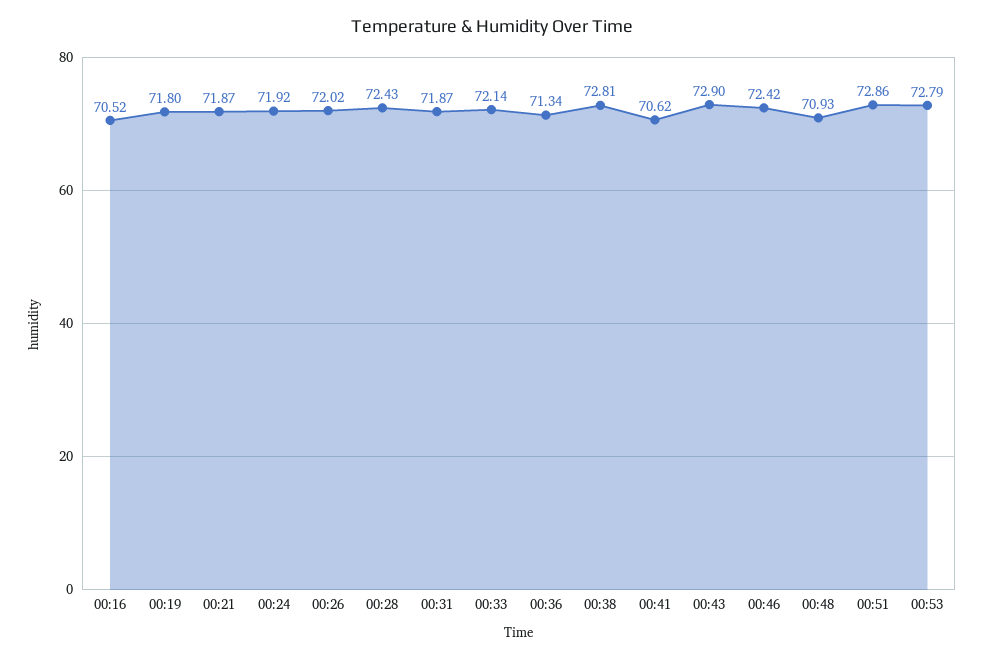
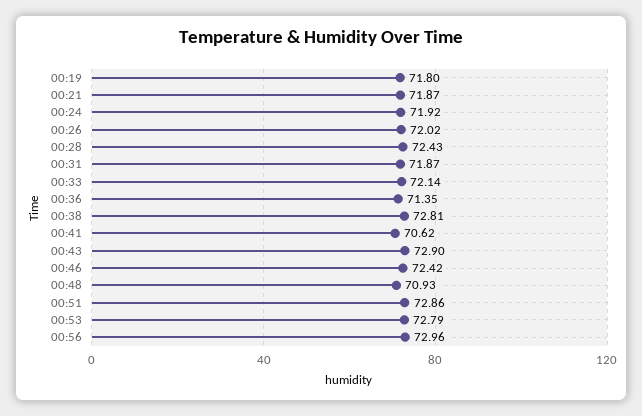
00:16: 70.52 -> none
00:36: 71.34 -> 71.35
00:56: none -> 72.96

